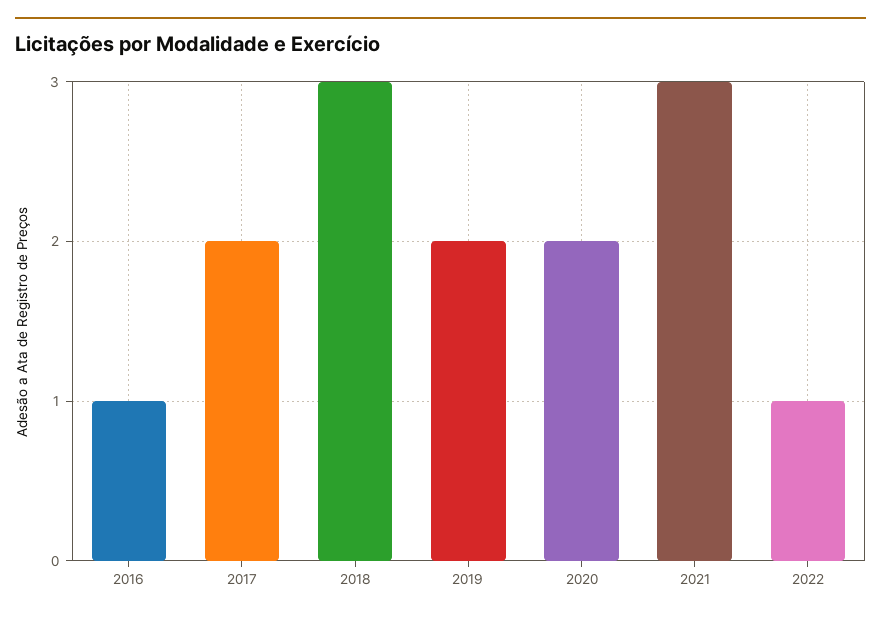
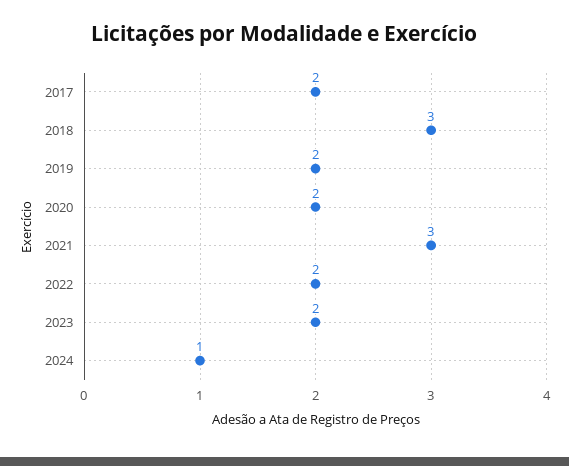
2016: 1 -> none
2022: 1 -> 2
2023: none -> 2
2024: none -> 1

